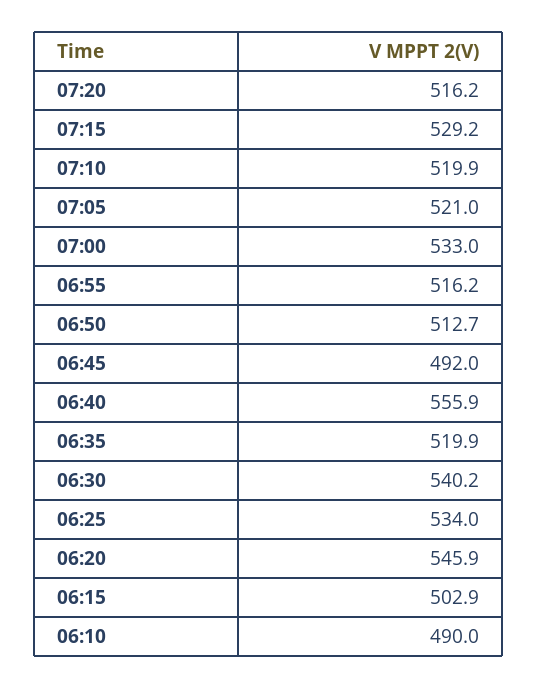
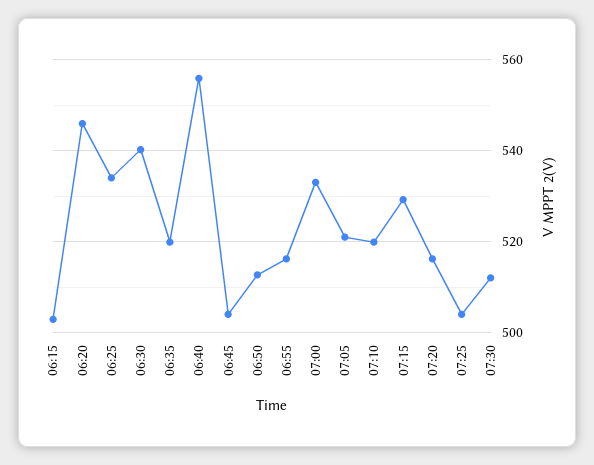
06:45: 492 -> 504
06:10: 490 -> none
07:25: none -> 504
07:30: none -> 512

